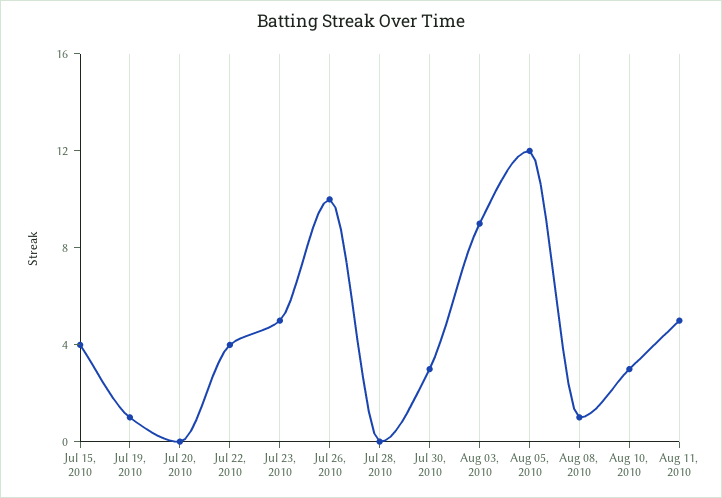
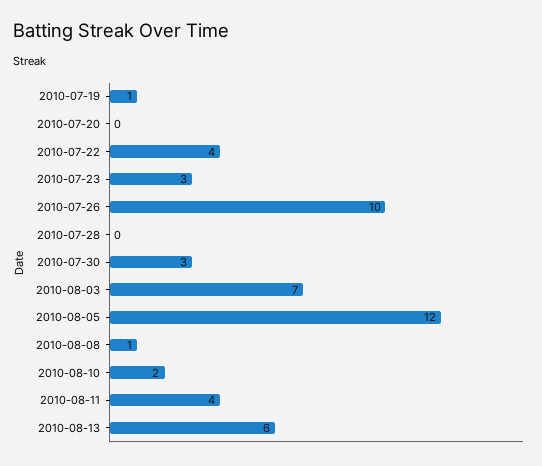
Jul 15, 2010: 4 -> none
Jul 23, 2010: 5 -> 3
Aug 03, 2010: 9 -> 7
Aug 10, 2010: 3 -> 2
Aug 11, 2010: 5 -> 4
2010-08-13: none -> 6

